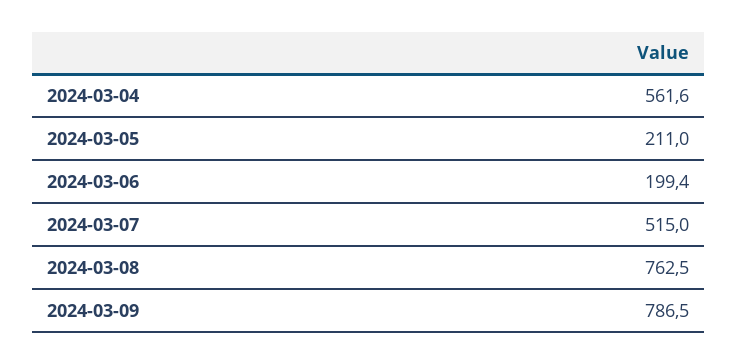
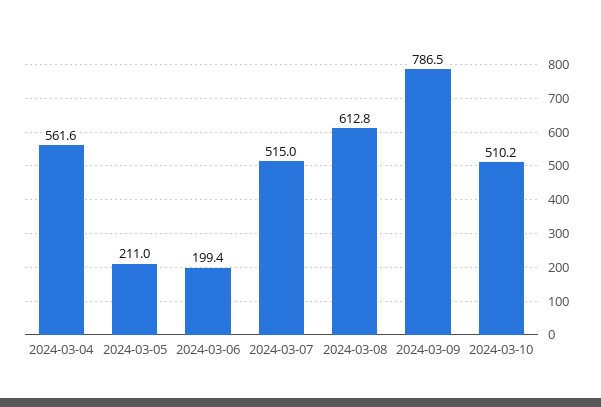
2024-03-08: 762.5 -> 612.8
2024-03-10: none -> 510.2

